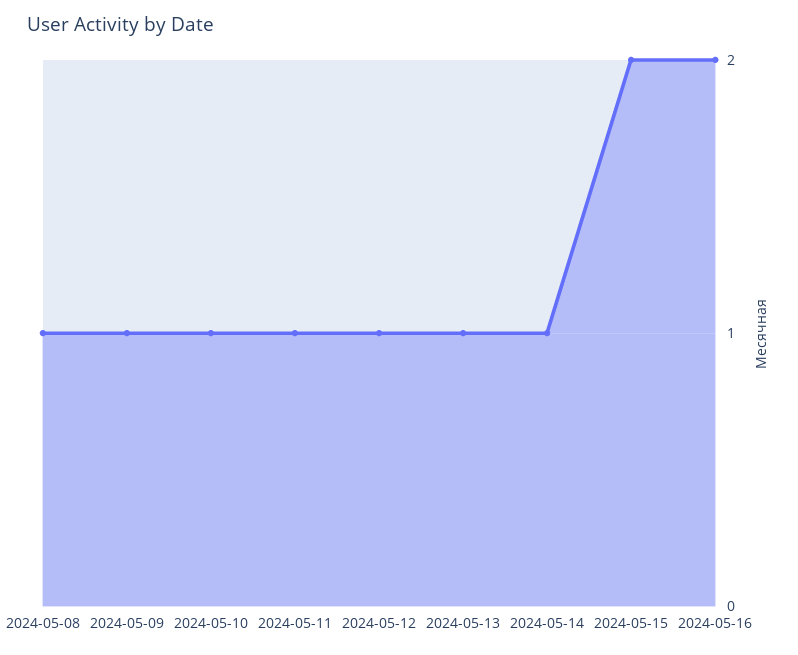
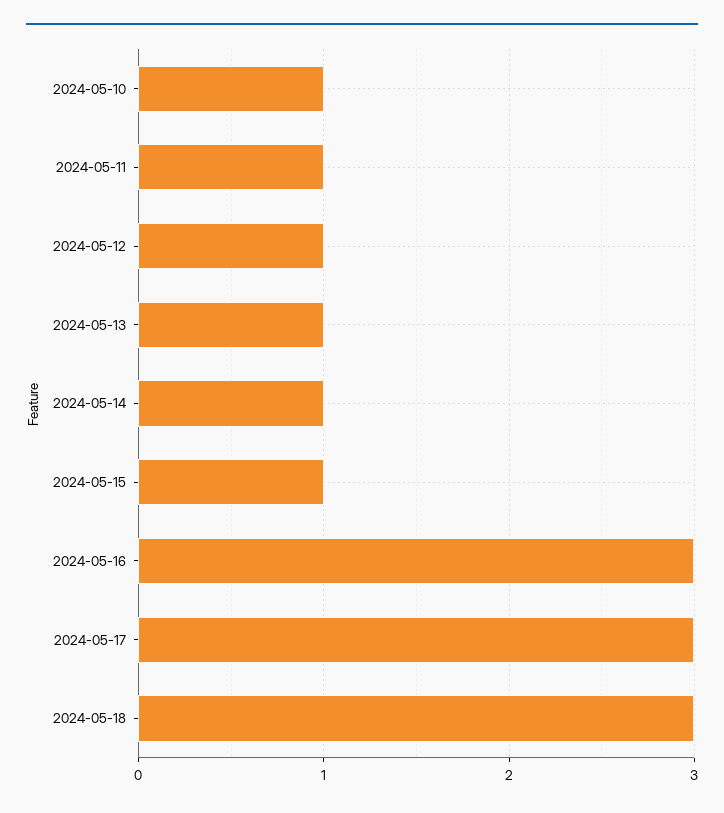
2024-05-08: 1 -> none
2024-05-09: 1 -> none
2024-05-15: 2 -> 1
2024-05-16: 2 -> 3
2024-05-17: none -> 3
2024-05-18: none -> 3

